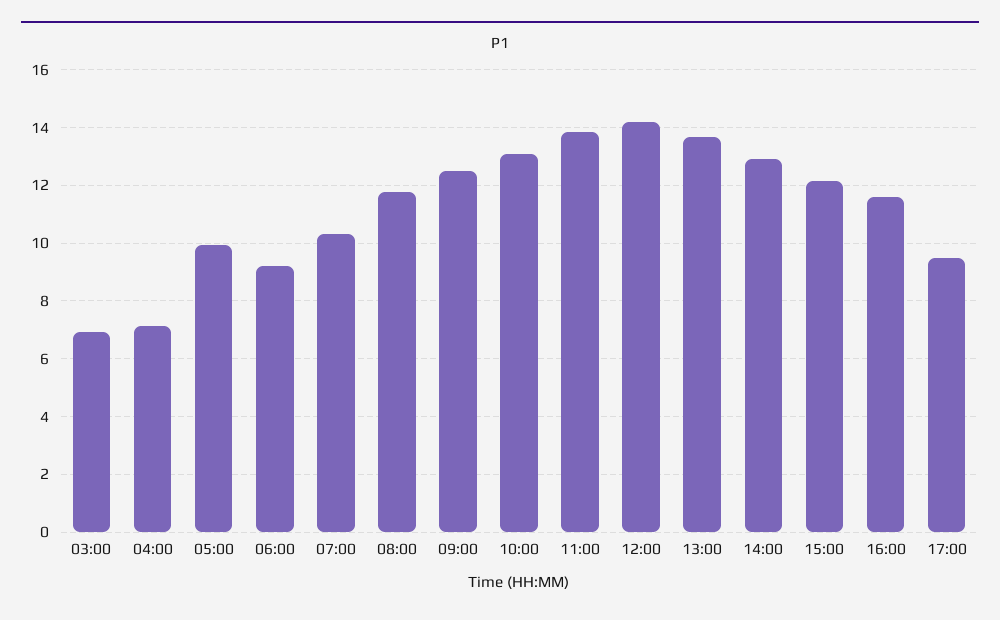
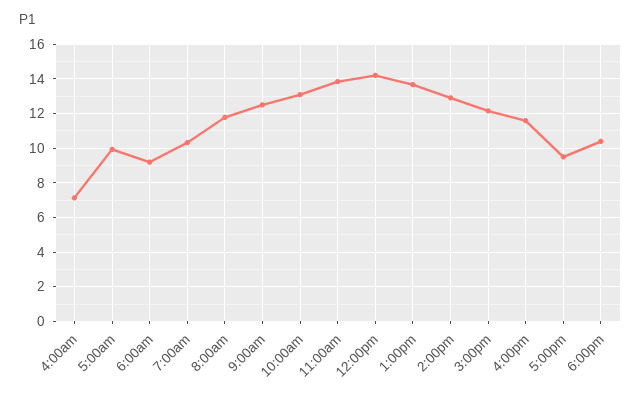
03:00: 7 -> none
6:00pm: none -> 10.5

